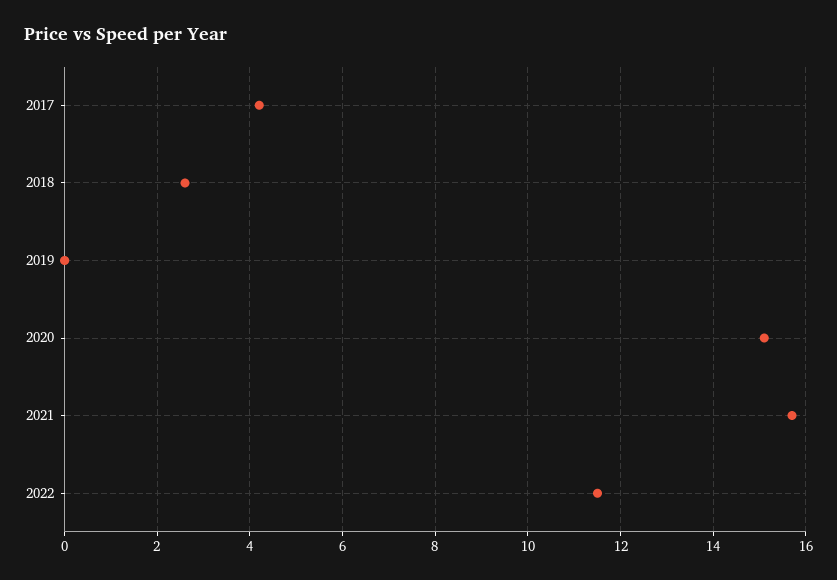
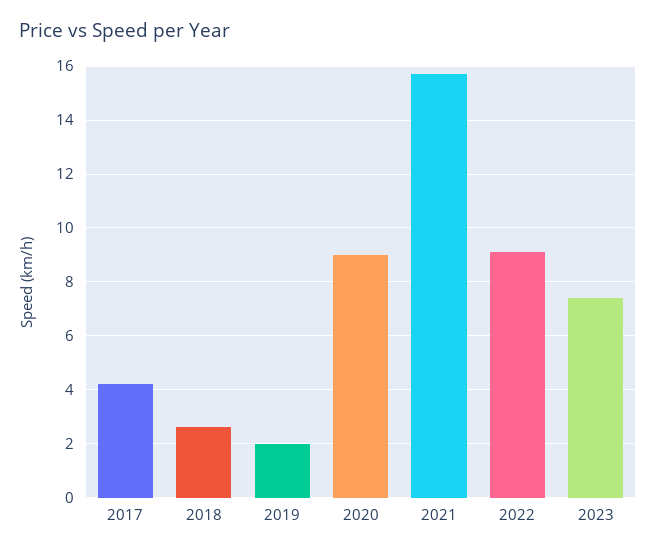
2019: 0 -> 2
2020: 15 -> 9
2022: 11.5 -> 9
2023: none -> 7.5

